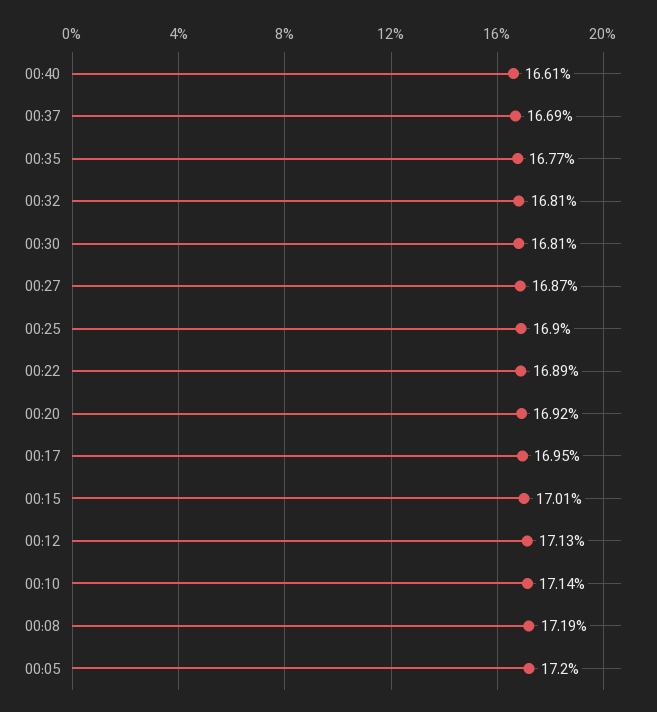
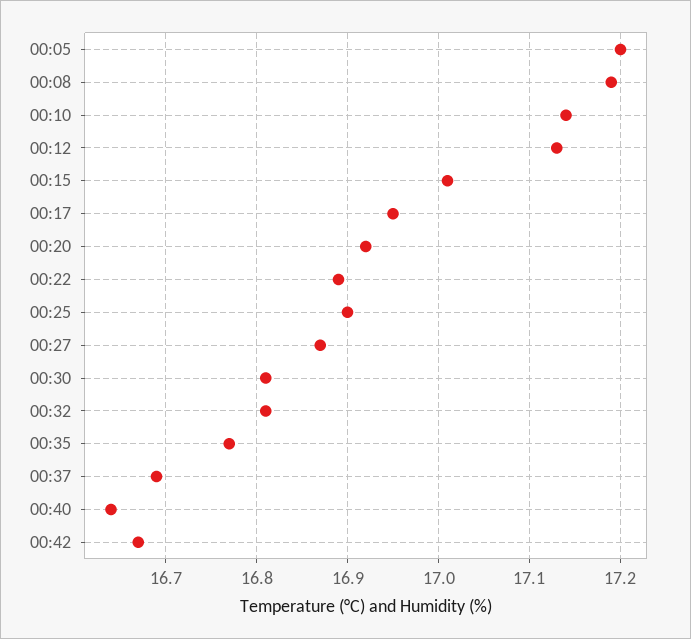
00:40: 16.61 -> 16.64
00:42: none -> 16.67

